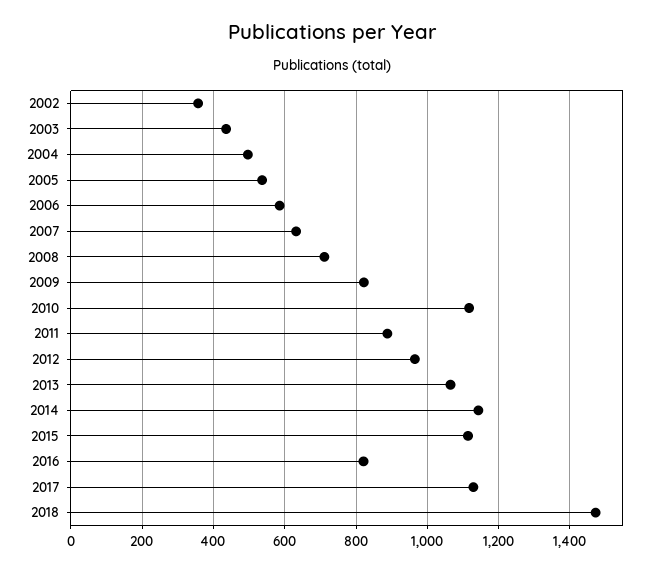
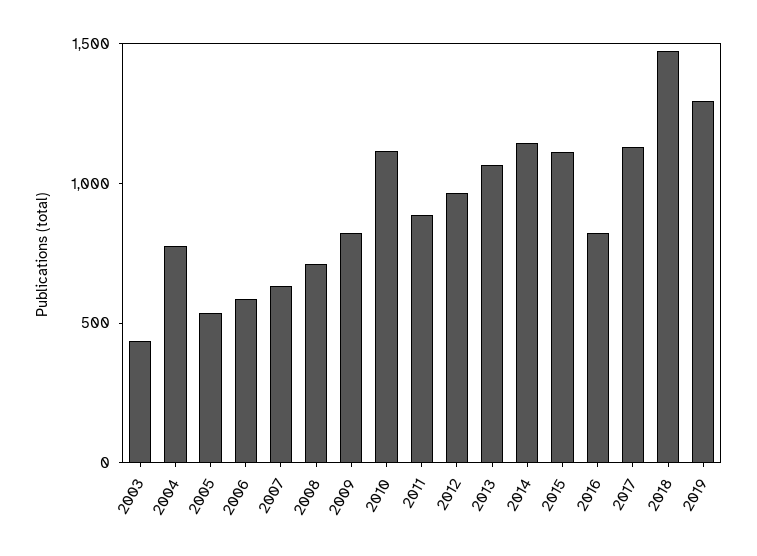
2002: 360 -> none
2004: 500 -> 800
2019: none -> 1300

